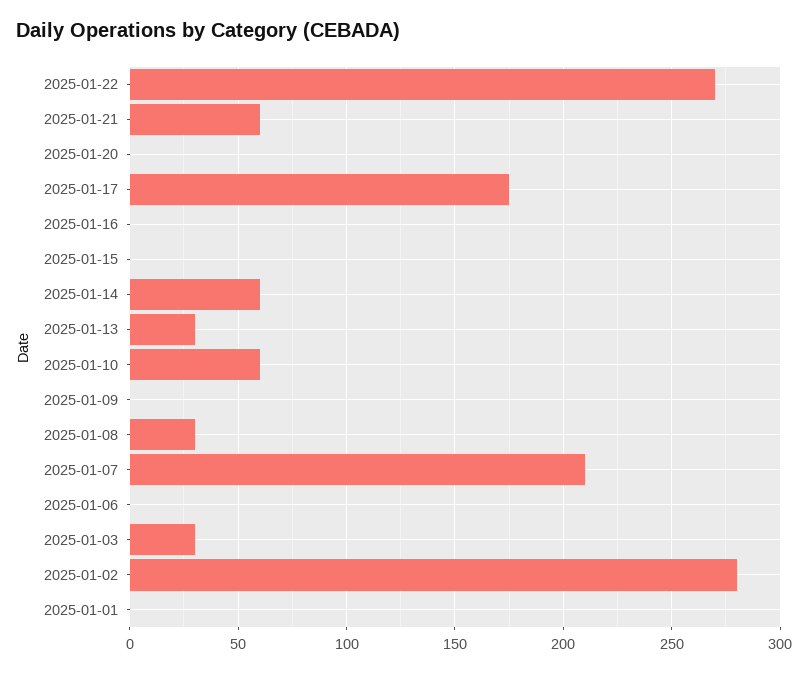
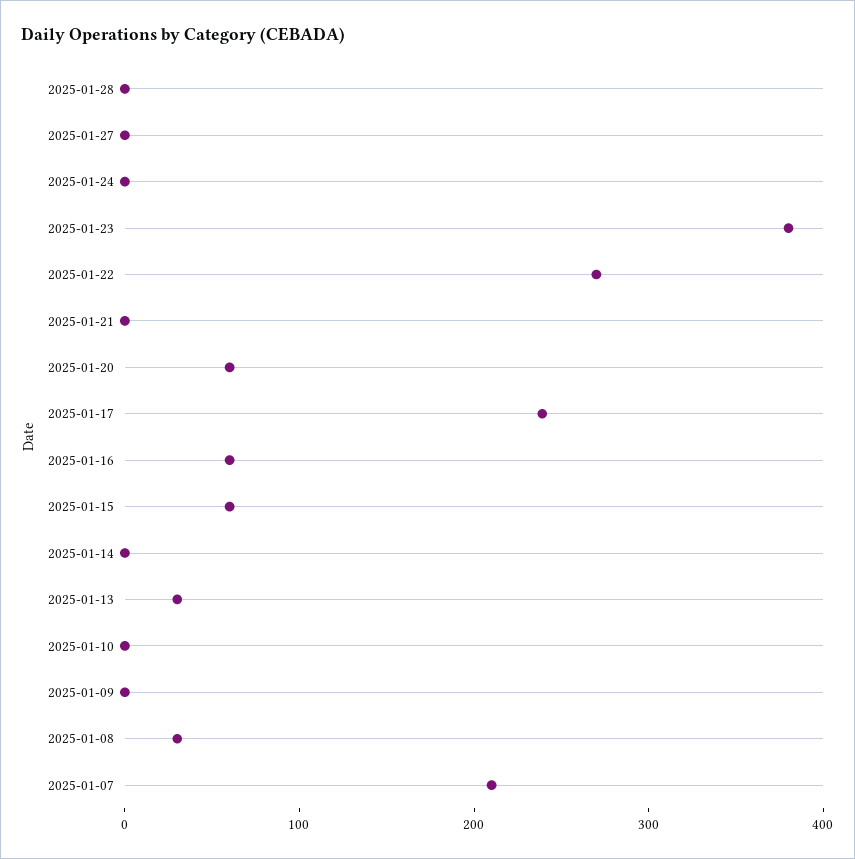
2025-01-21: 60 -> 0
2025-01-20: 0 -> 60
2025-01-17: 175 -> 240
2025-01-16: 0 -> 60
2025-01-15: 0 -> 60
2025-01-14: 60 -> 0
2025-01-10: 60 -> 0
2025-01-06: 0 -> none
2025-01-03: 30 -> none
2025-01-02: 280 -> none
2025-01-01: 0 -> none
2025-01-28: none -> 0
2025-01-27: none -> 0
2025-01-24: none -> 0
2025-01-23: none -> 380

